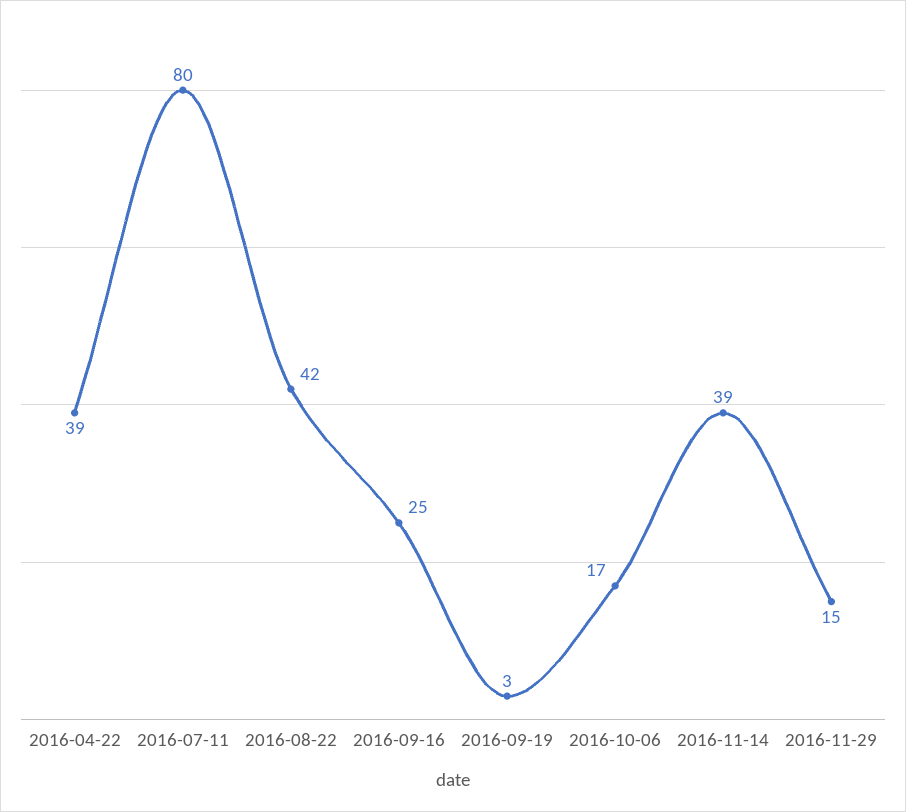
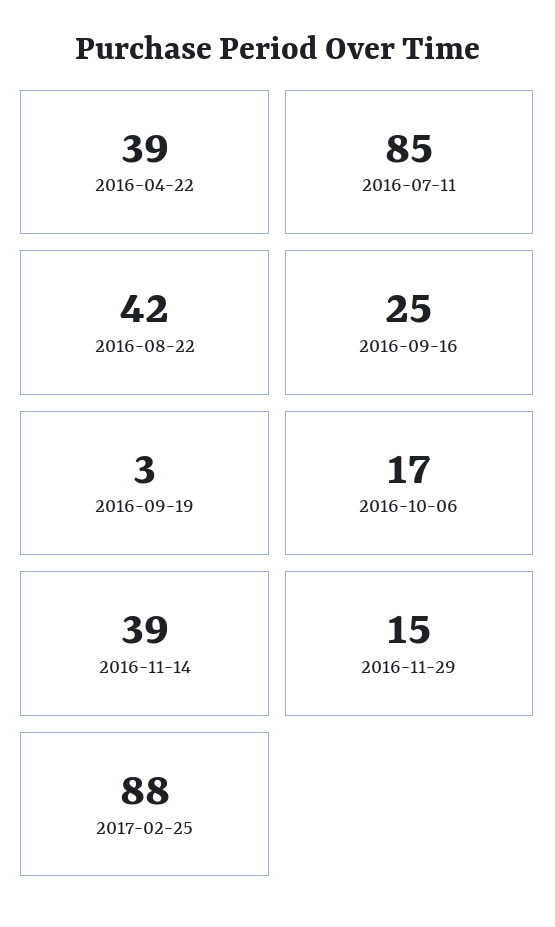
2016-07-11: 80 -> 85
2017-02-25: none -> 88

